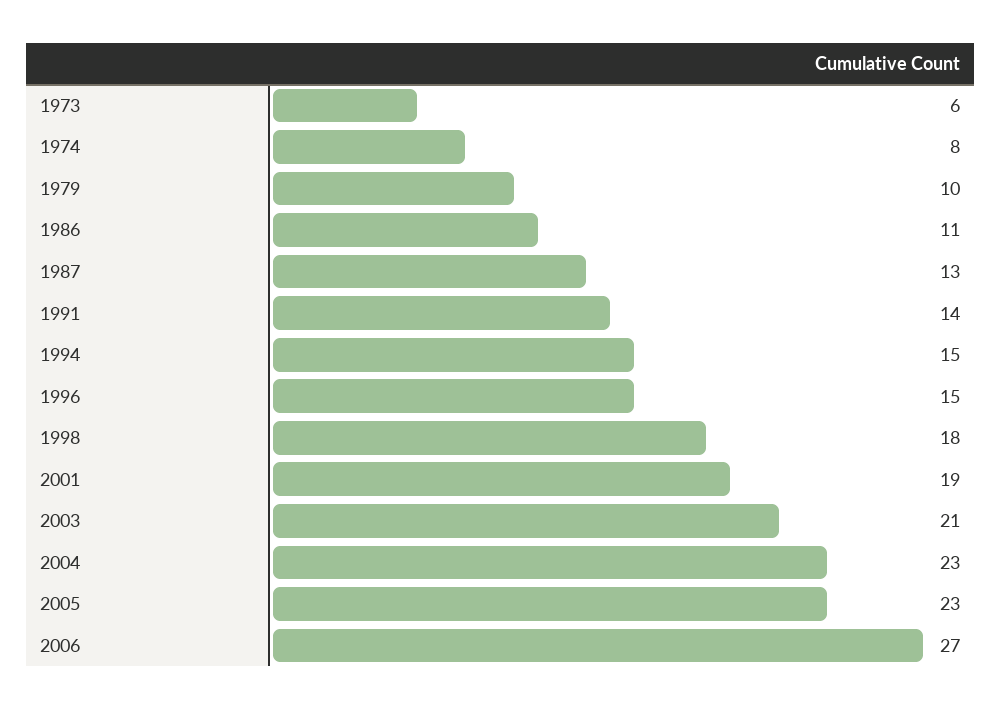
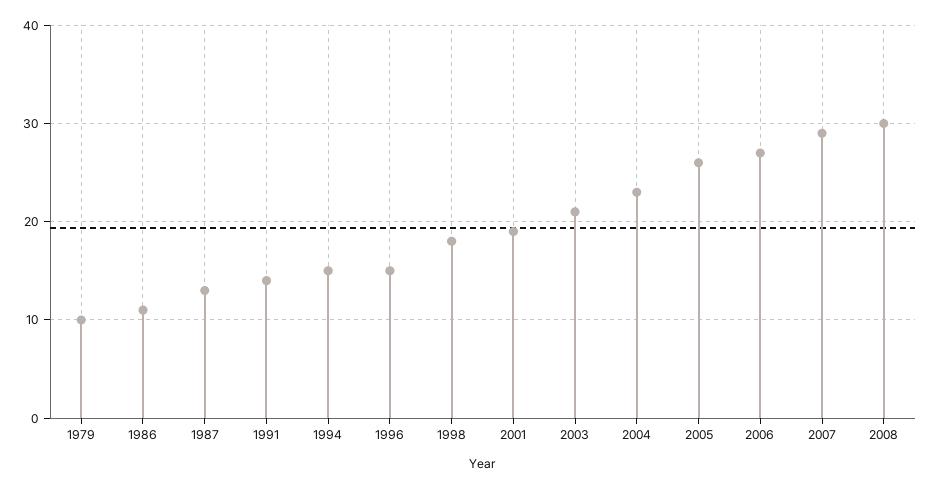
1973: 6 -> none
1974: 8 -> none
2005: 23 -> 26
2007: none -> 29
2008: none -> 30

